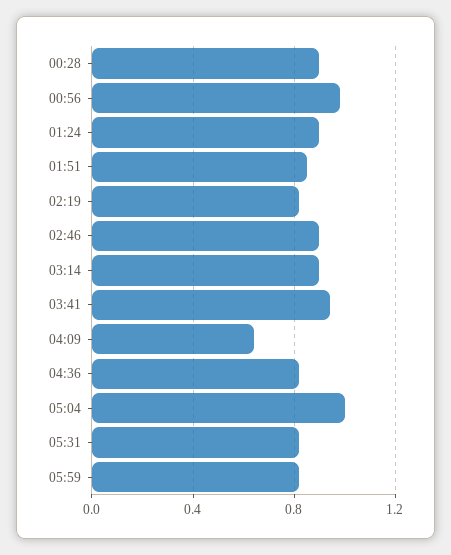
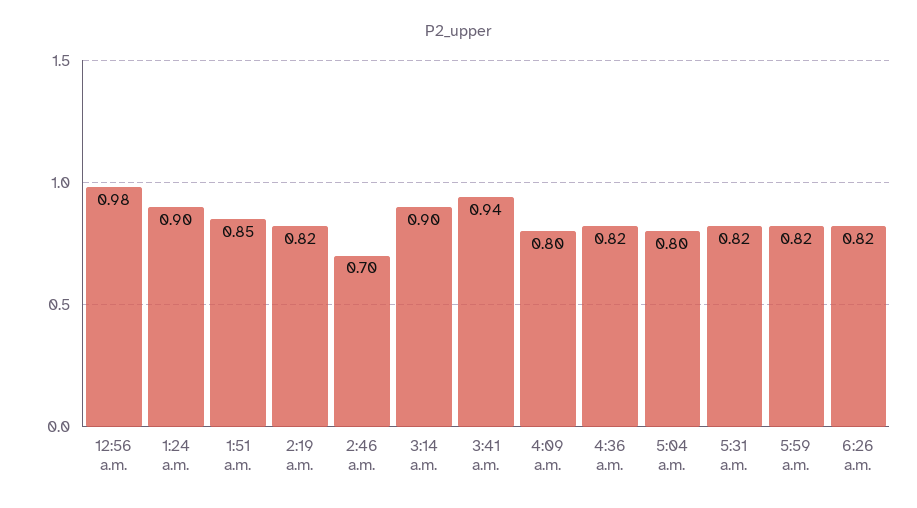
00:28: 0.9 -> none
02:46: 0.9 -> 0.7
04:09: 0.65 -> 0.8
05:04: 1 -> 0.8
6:26 a.m.: none -> 0.82

